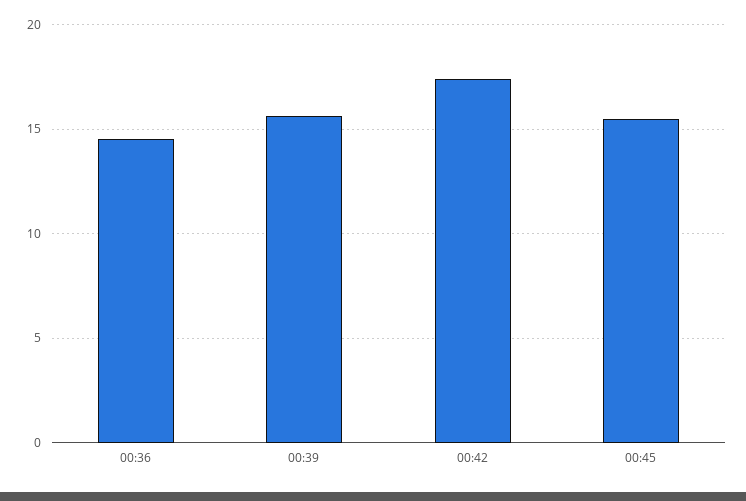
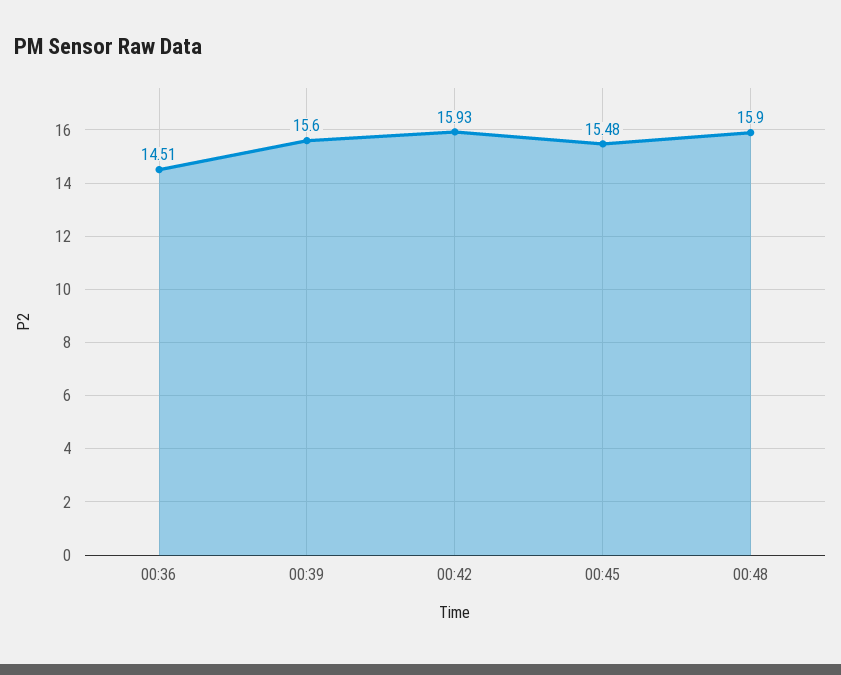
00:42: 17.5 -> 15.93
00:48: none -> 15.9

